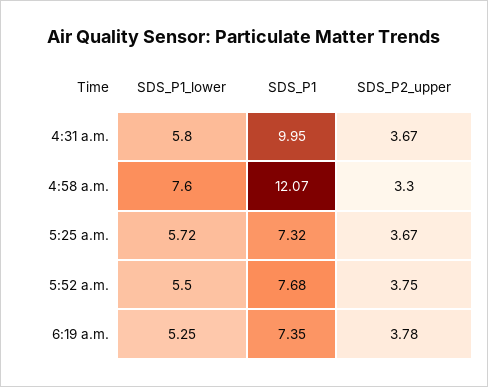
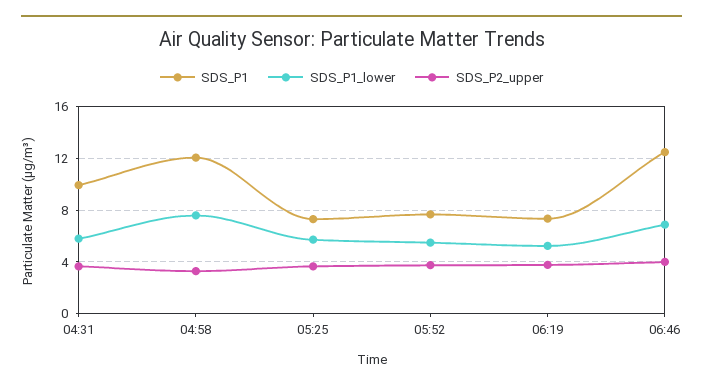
SDS_P1, 06:46: none -> 12.5
SDS_P1_lower, 06:46: none -> 7
SDS_P2_upper, 06:46: none -> 4

